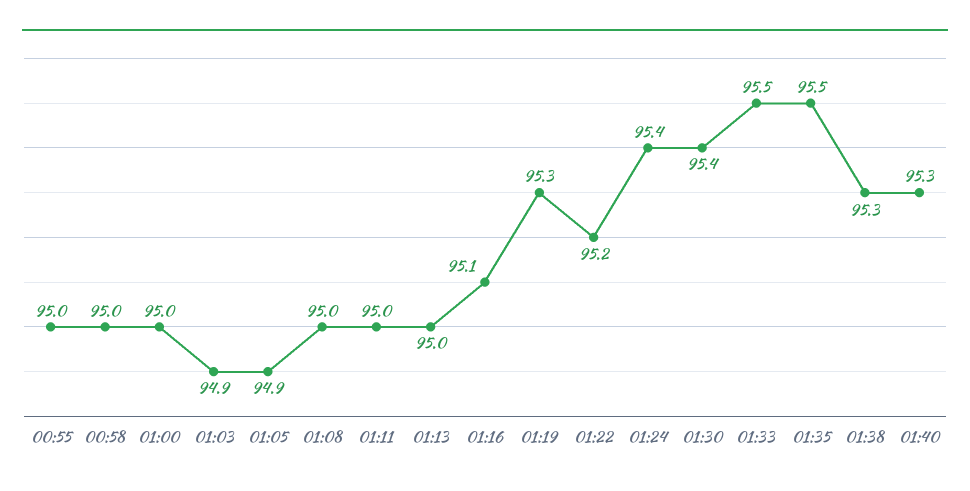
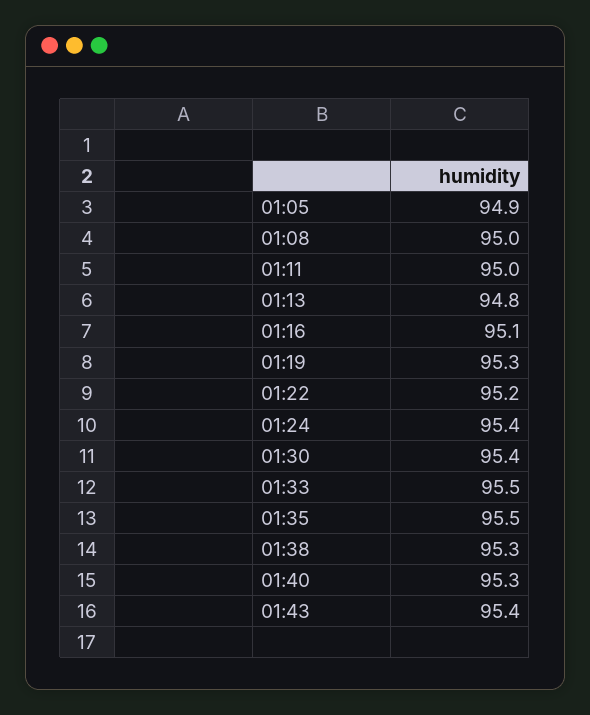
00:55: 95 -> none
00:58: 95 -> none
01:00: 95 -> none
01:03: 94.9 -> none
01:13: 95 -> 94.8
01:43: none -> 95.4

